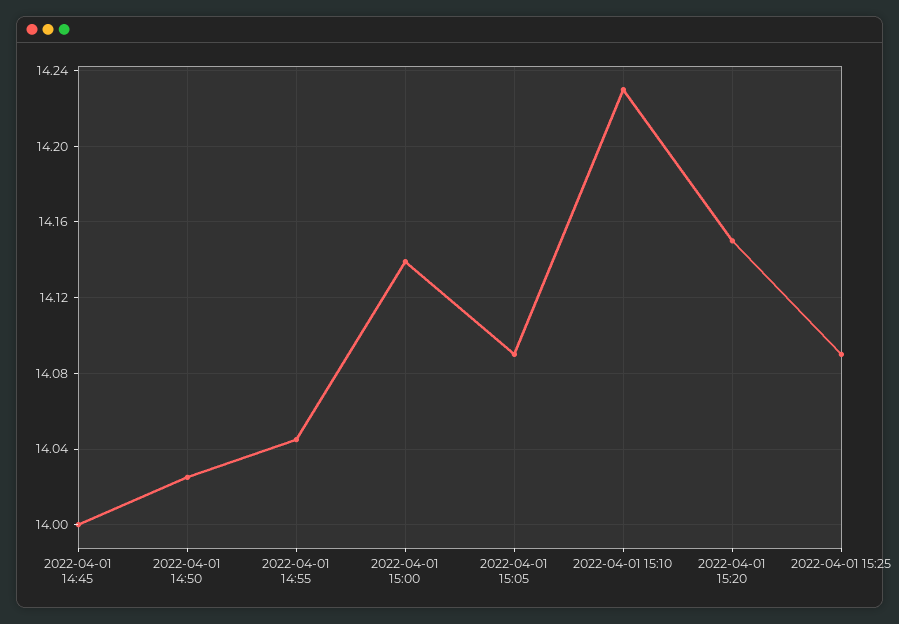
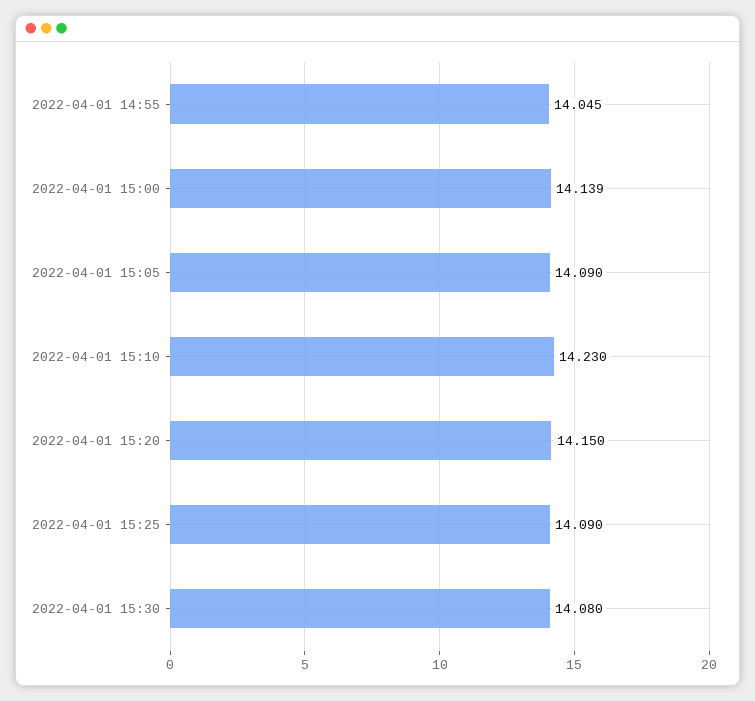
2022-04-01 14:45: 14 -> none
2022-04-01 14:50: 14.025 -> none
2022-04-01 15:30: none -> 14.08

